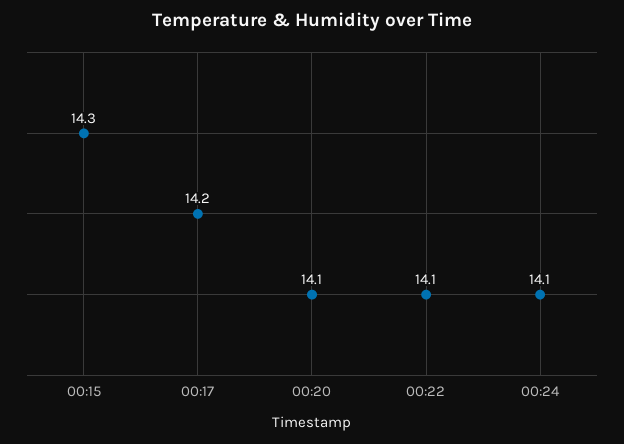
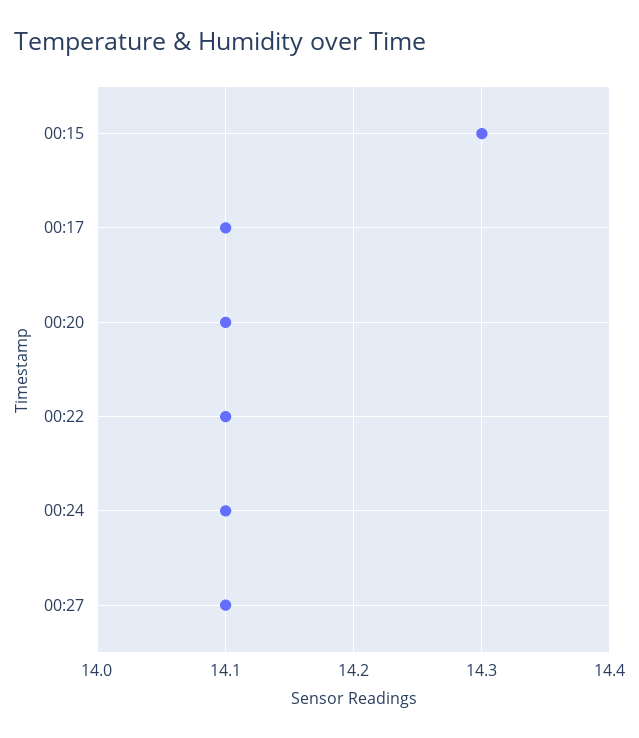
00:17: 14.2 -> 14.1
00:27: none -> 14.1

